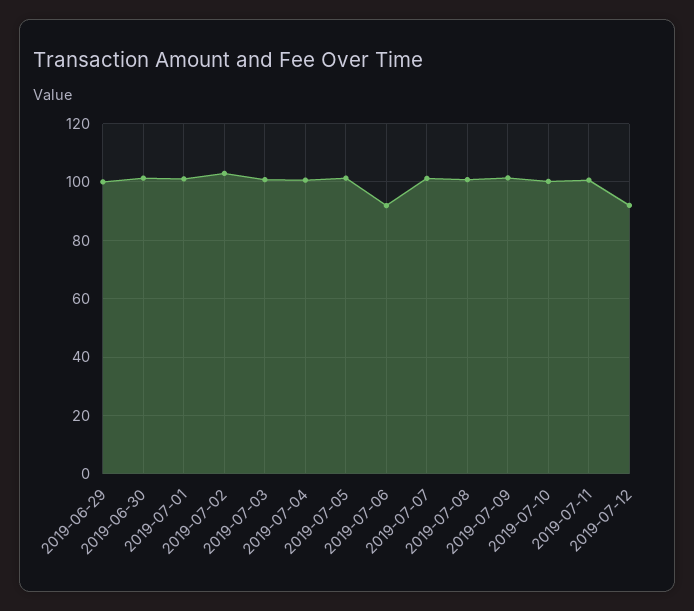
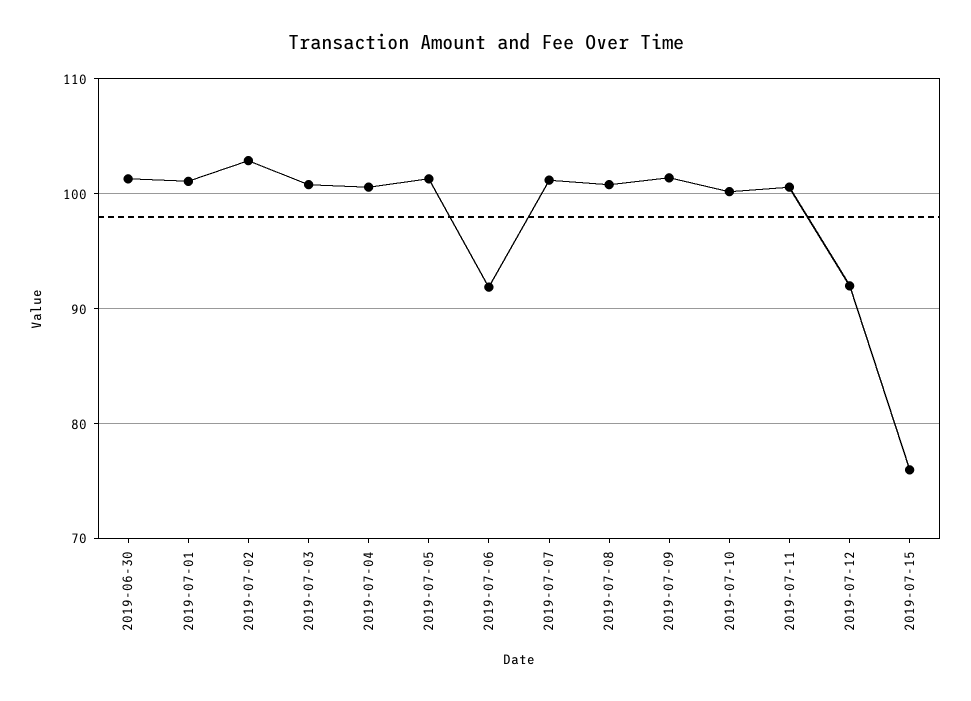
2019-06-29: 100 -> none
2019-07-15: none -> 76

